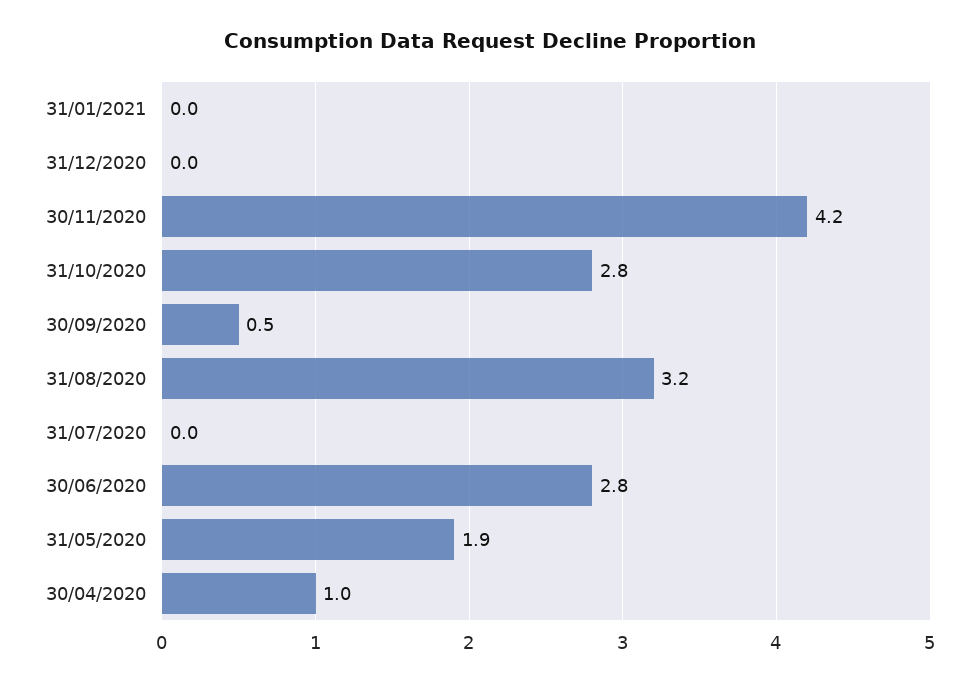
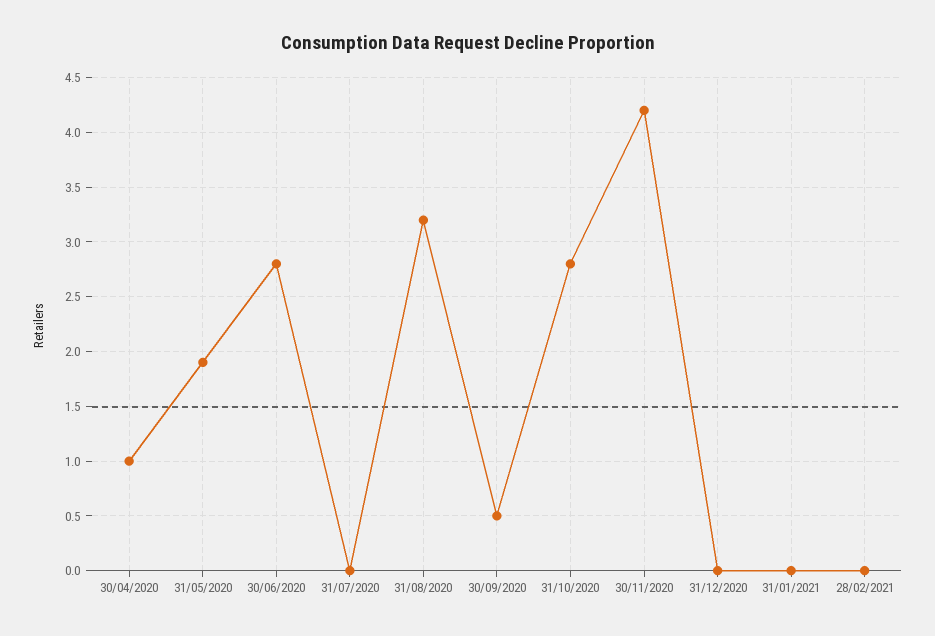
28/02/2021: none -> 0

